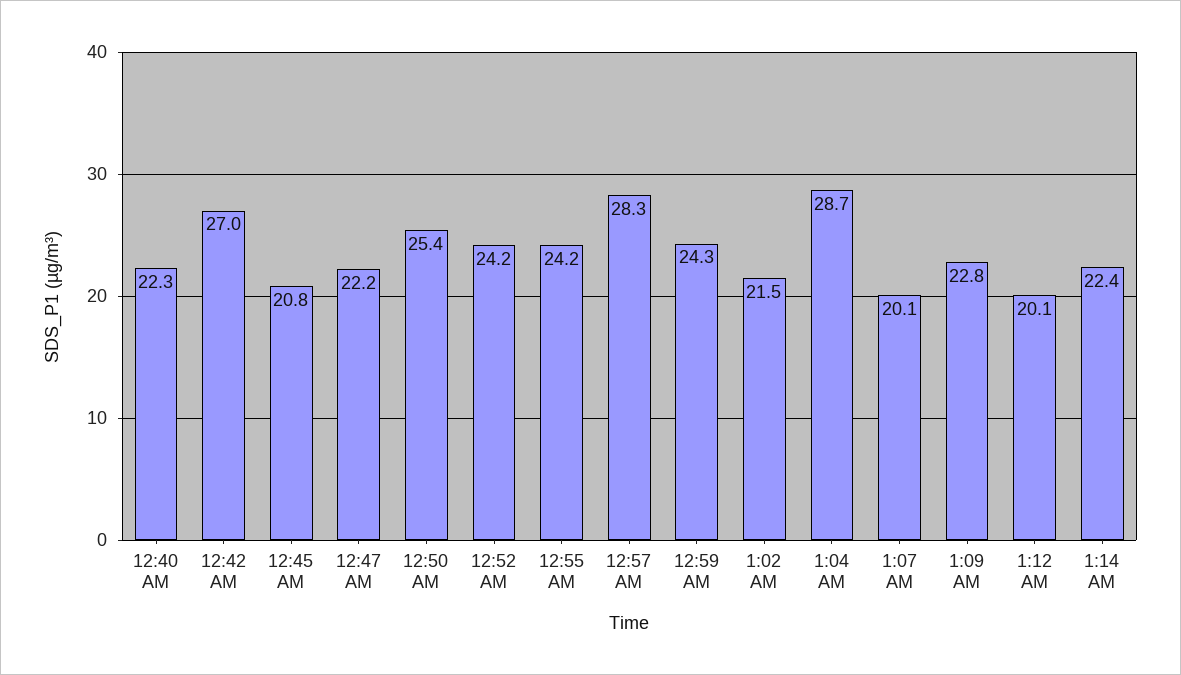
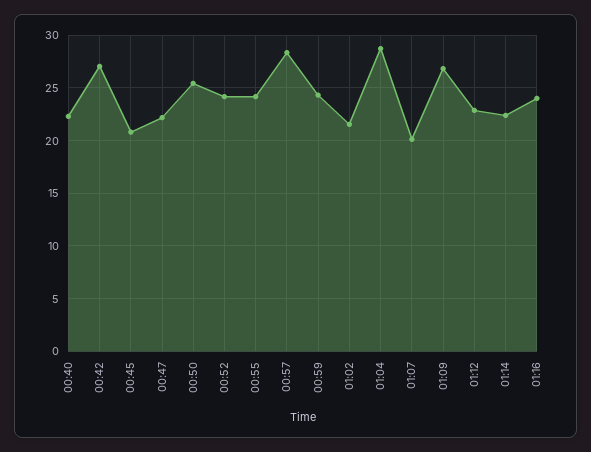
1:09 AM: 22.8 -> 27
1:12 AM: 20.1 -> 23
01:16: none -> 24

